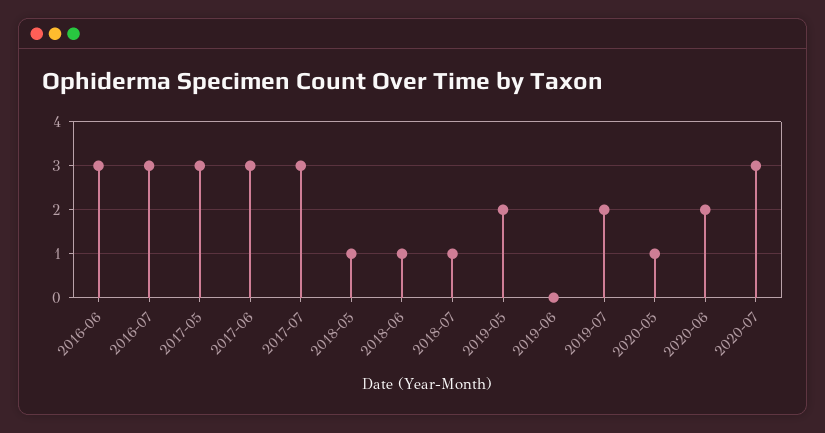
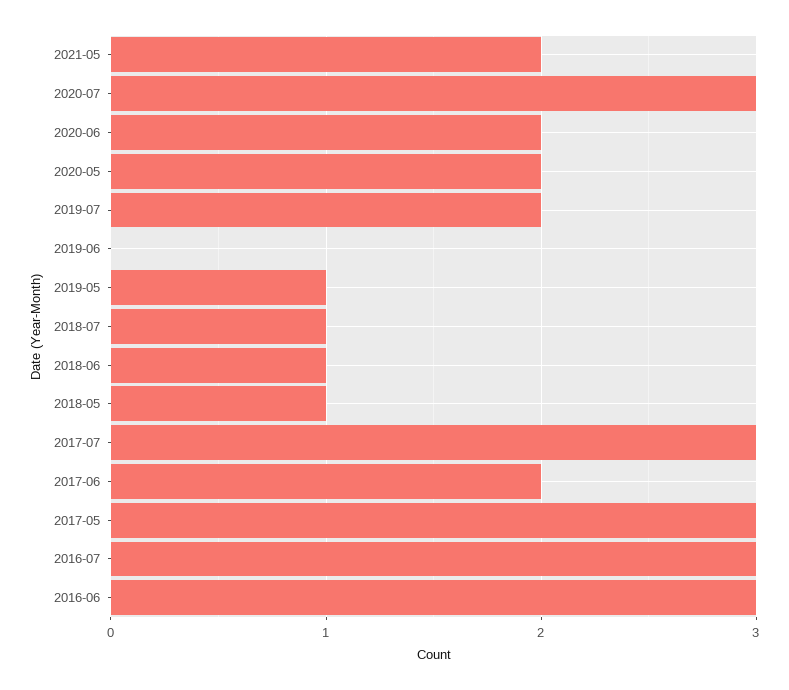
2017-06: 3 -> 2
2019-05: 2 -> 1
2020-05: 1 -> 2
2021-05: none -> 2

